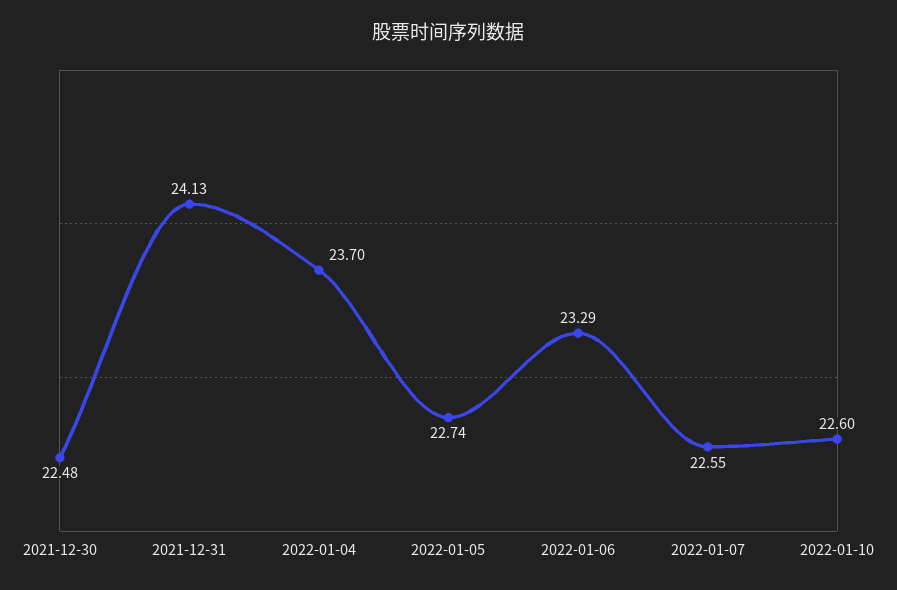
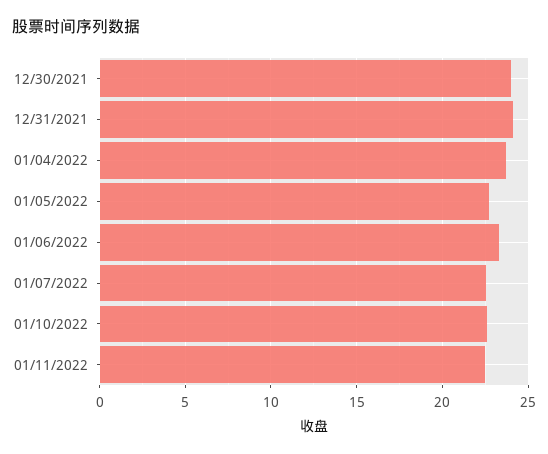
2021-12-30: 22.48 -> 24
01/11/2022: none -> 22.5

